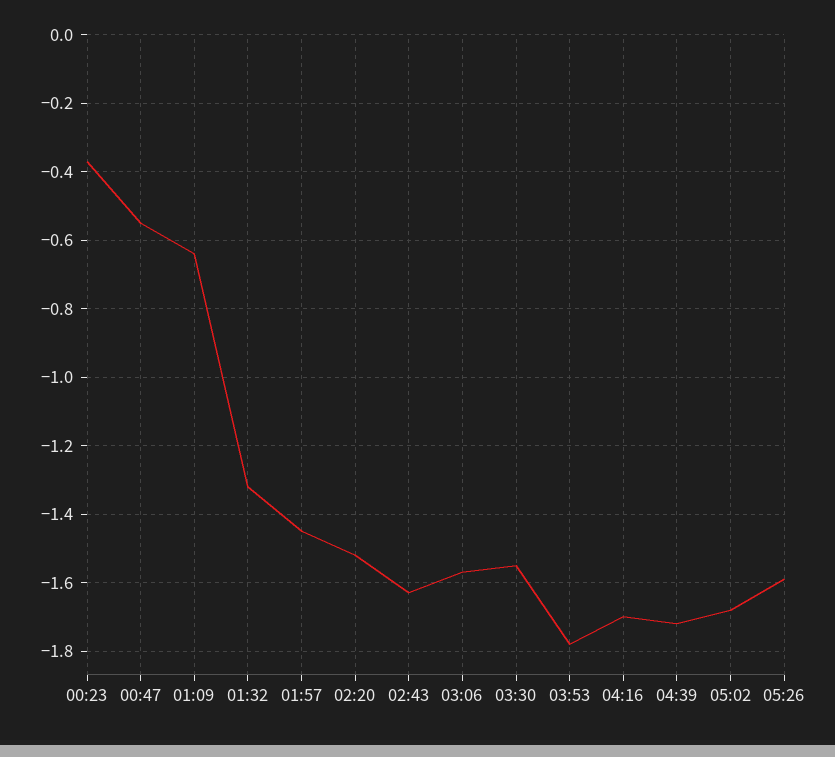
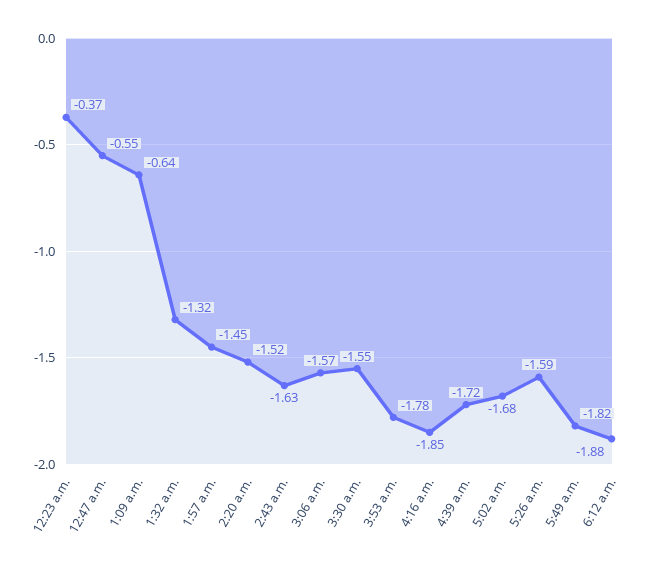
04:16: -1.7 -> -1.85
5:49 a.m.: none -> -1.82
6:12 a.m.: none -> -1.88

